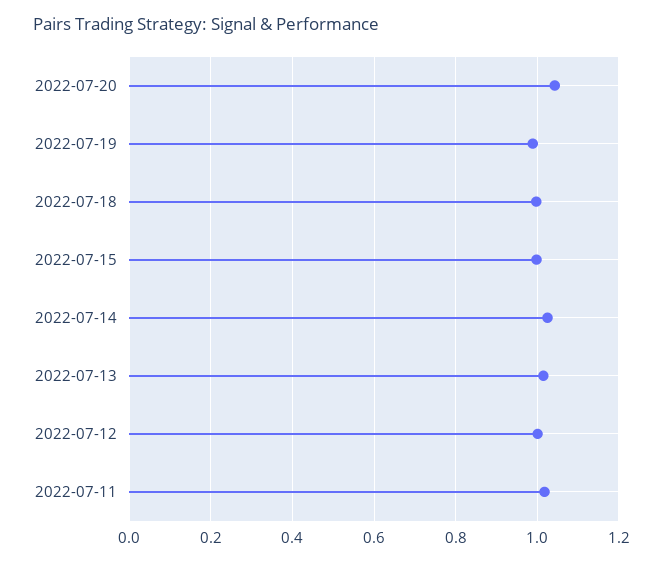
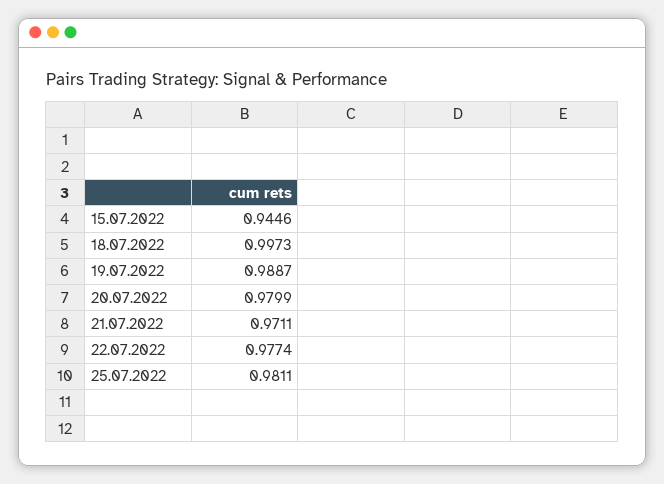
2022-07-20: 1.04 -> 0.9799
2022-07-15: 1 -> 0.9446
2022-07-14: 1.02 -> none
2022-07-13: 1.02 -> none
2022-07-12: 1 -> none
2022-07-11: 1.02 -> none
21.07.2022: none -> 0.9711
22.07.2022: none -> 0.9774
25.07.2022: none -> 0.9811

